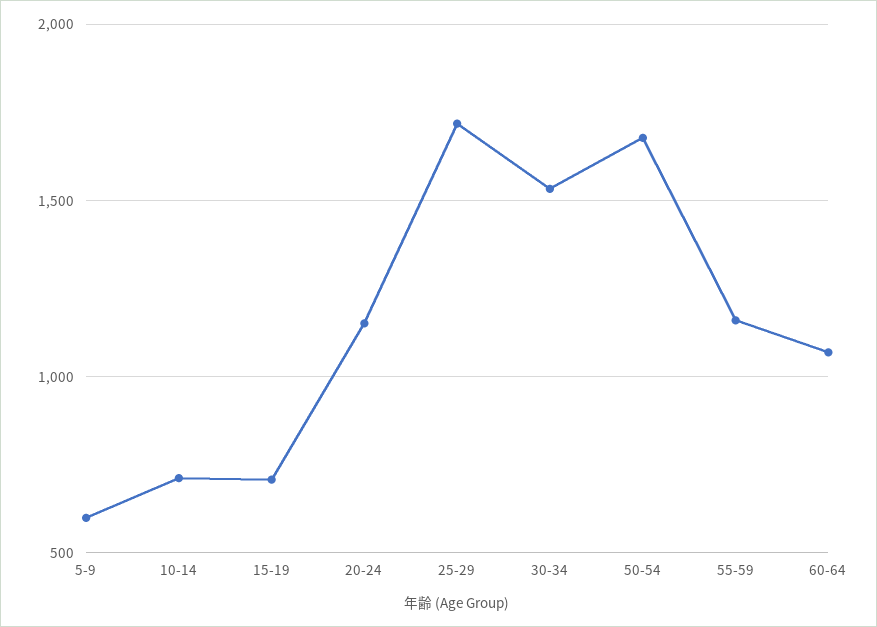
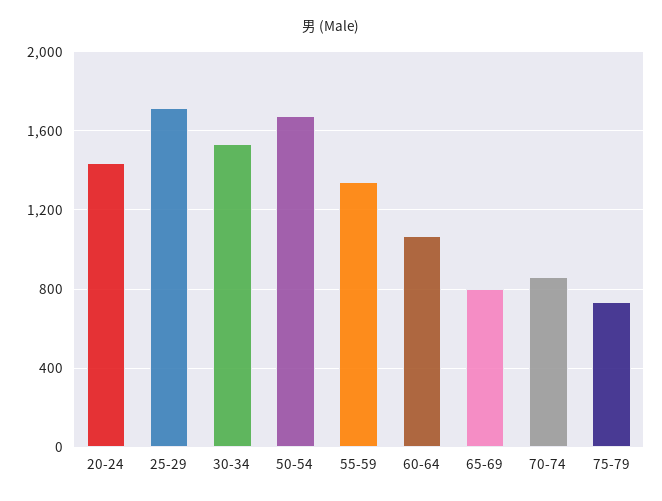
5-9: 600 -> none
10-14: 700 -> none
15-19: 700 -> none
20-24: 1150 -> 1450
55-59: 1150 -> 1350
65-69: none -> 800
70-74: none -> 850
75-79: none -> 750

